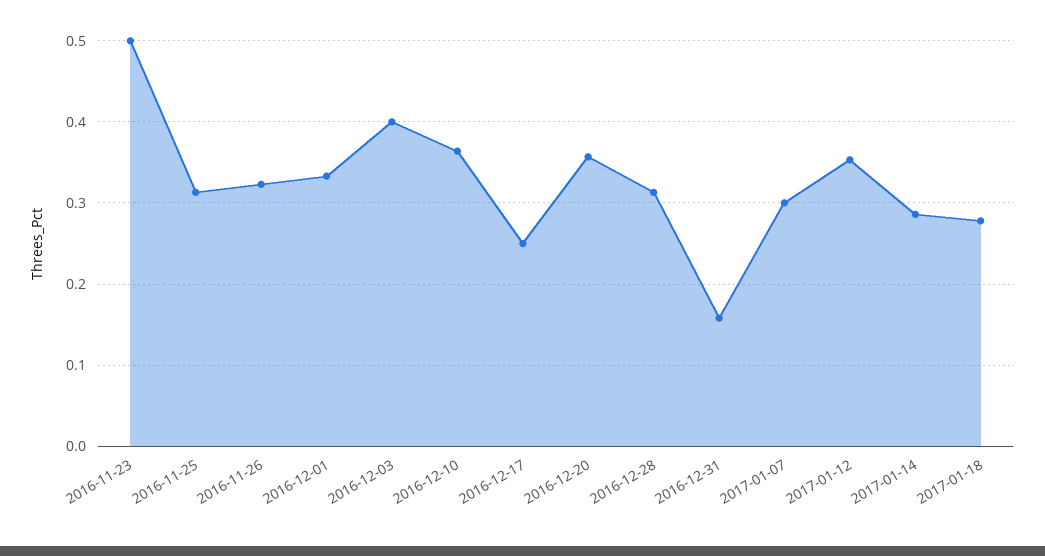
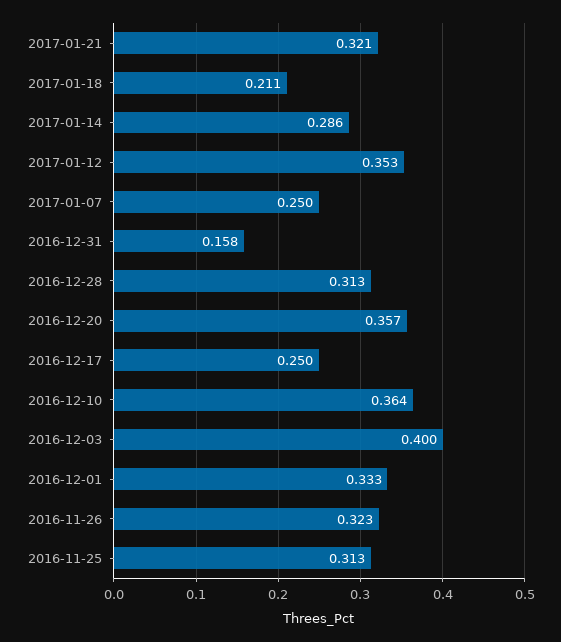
2016-11-23: 0.5 -> none
2017-01-07: 0.3 -> 0.25
2017-01-18: 0.28 -> 0.211
2017-01-21: none -> 0.321

